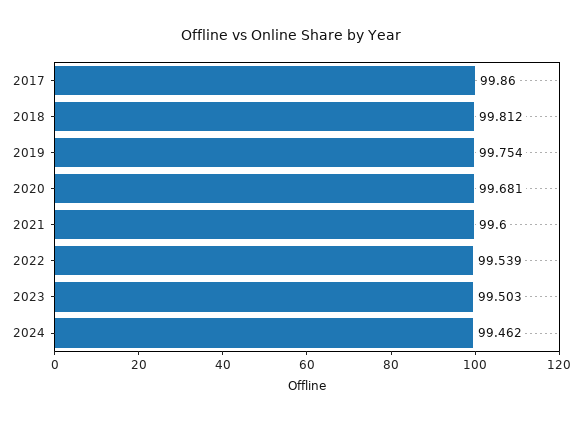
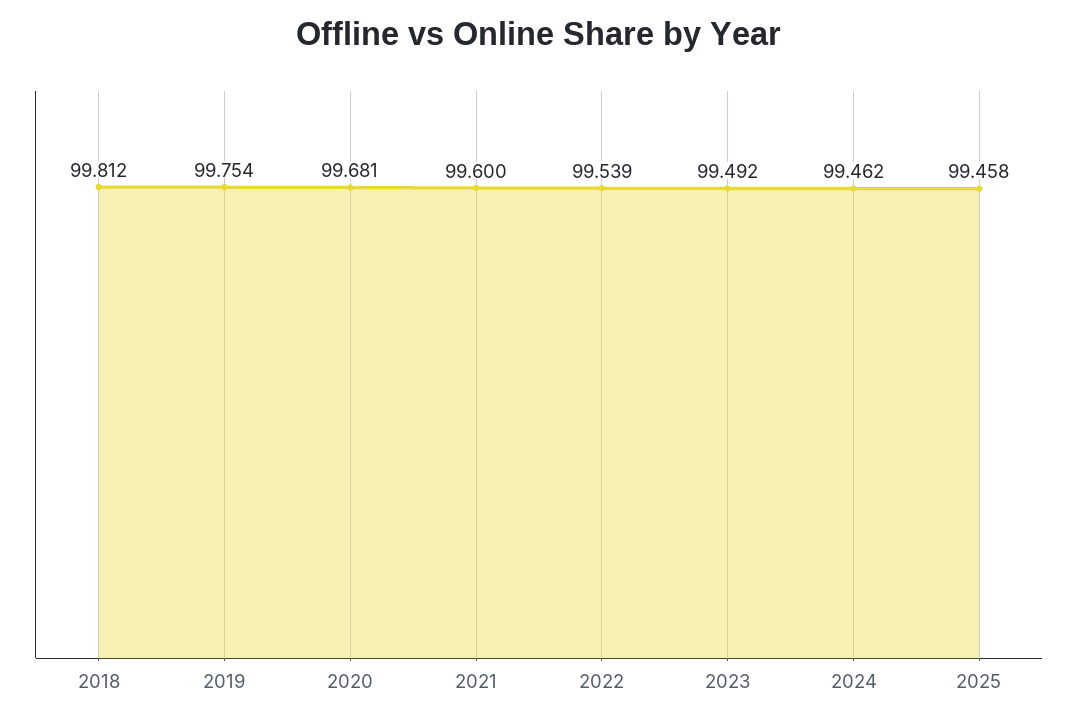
2017: 99.86 -> none
2023: 99.503 -> 99.492
2025: none -> 99.458

